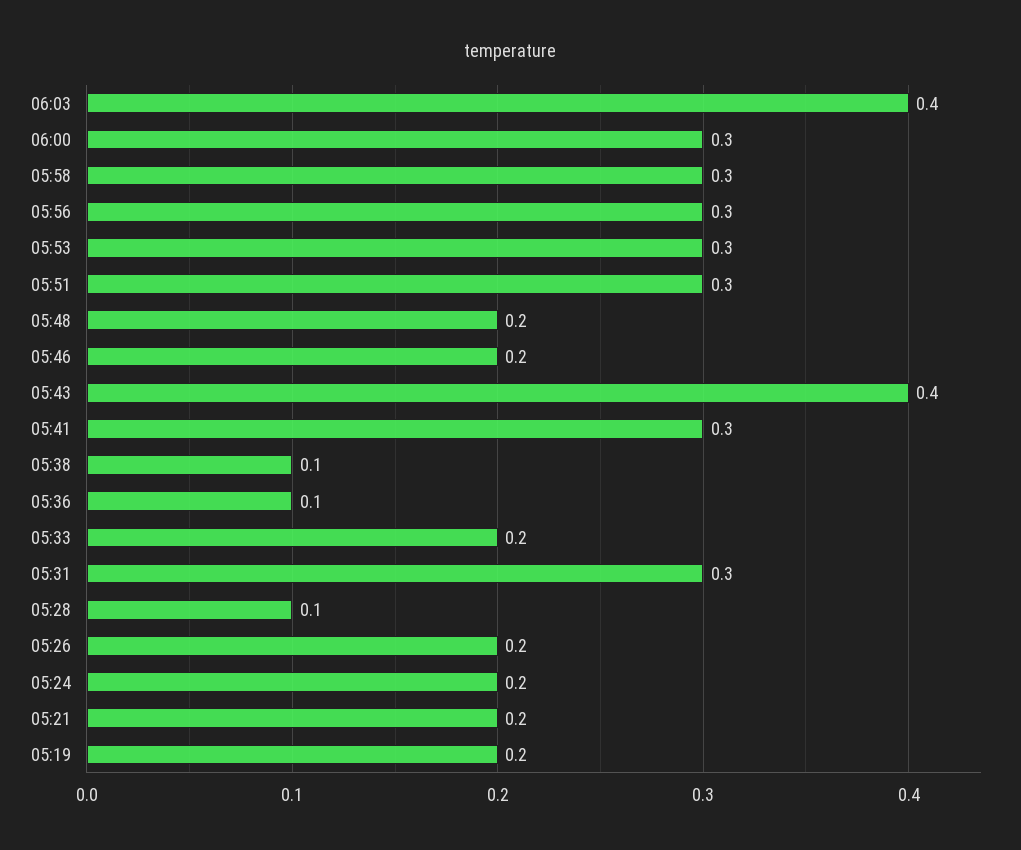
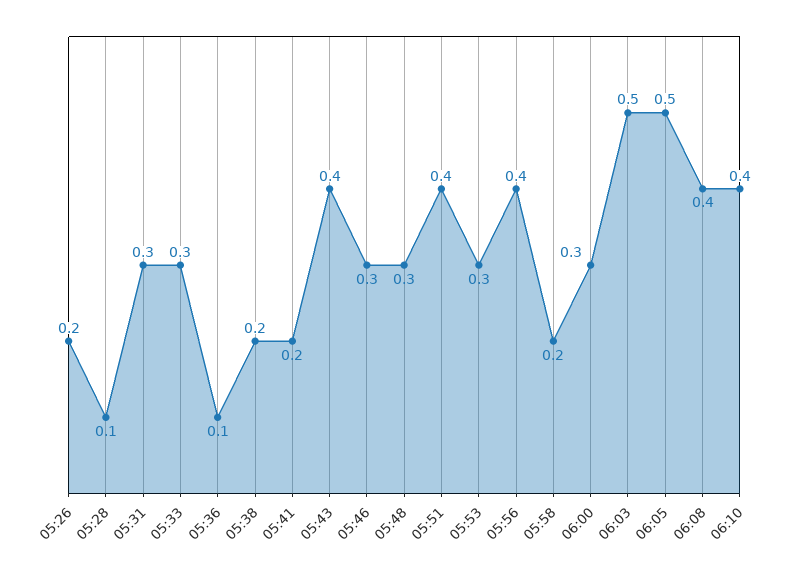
06:03: 0.4 -> 0.5
05:58: 0.3 -> 0.2
05:56: 0.3 -> 0.4
05:51: 0.3 -> 0.4
05:48: 0.2 -> 0.3
05:46: 0.2 -> 0.3
05:41: 0.3 -> 0.2
05:38: 0.1 -> 0.2
05:33: 0.2 -> 0.3
05:24: 0.2 -> none
05:21: 0.2 -> none
05:19: 0.2 -> none
06:05: none -> 0.5
06:08: none -> 0.4
06:10: none -> 0.4

